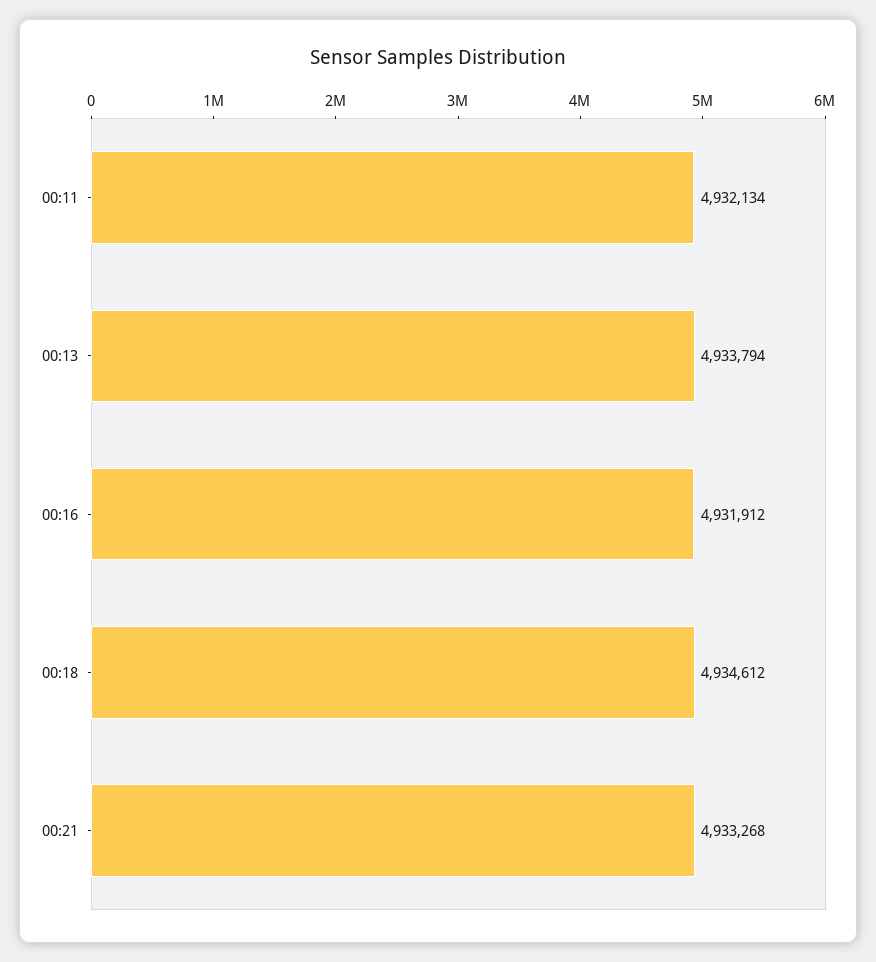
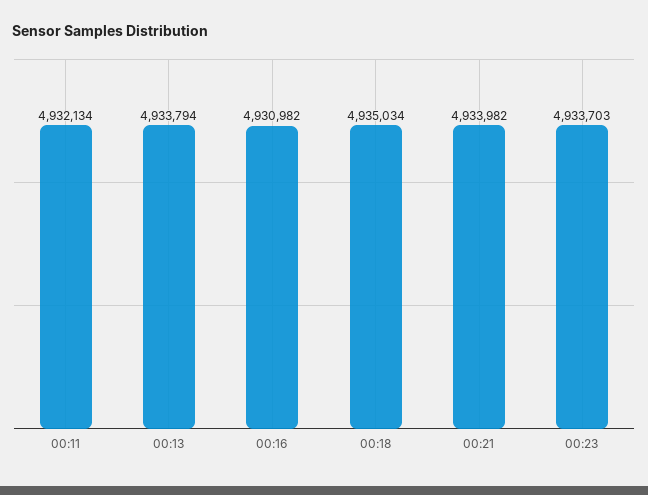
00:16: 4931912 -> 4930982
00:18: 4934612 -> 4935034
00:21: 4933268 -> 4933982
00:23: none -> 4933703

